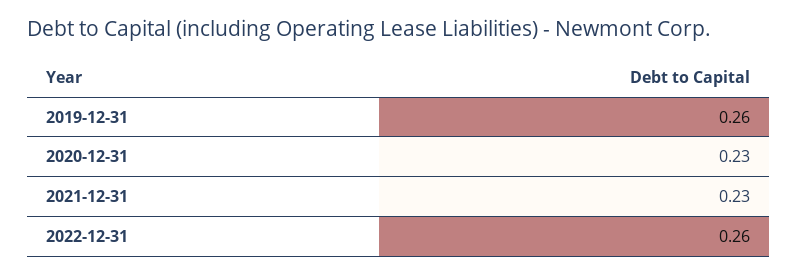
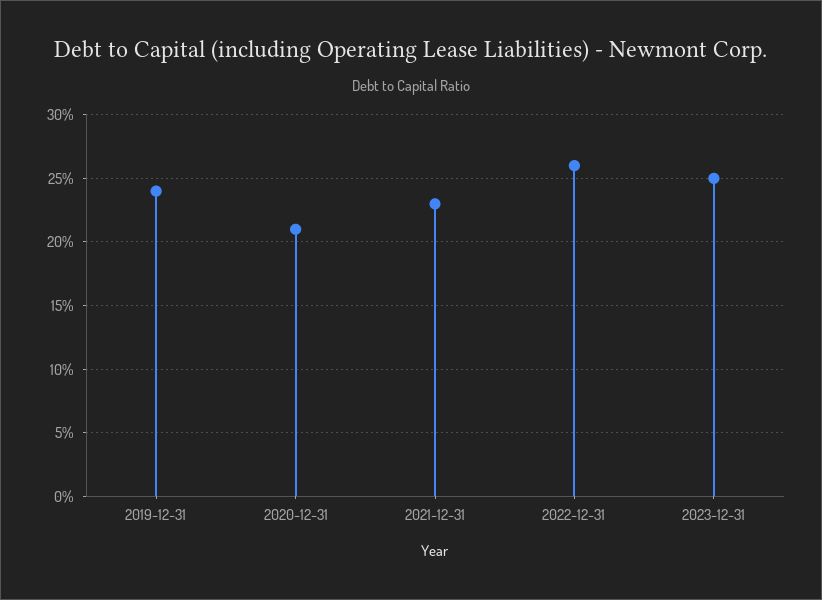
2019-12-31: 0.26 -> 0.24
2020-12-31: 0.23 -> 0.21
2023-12-31: none -> 0.25

